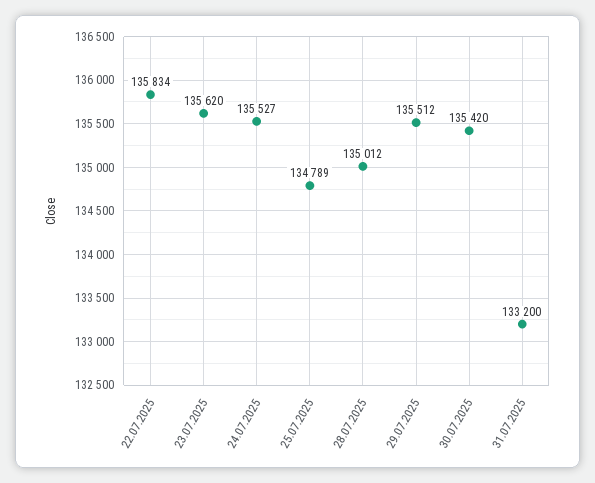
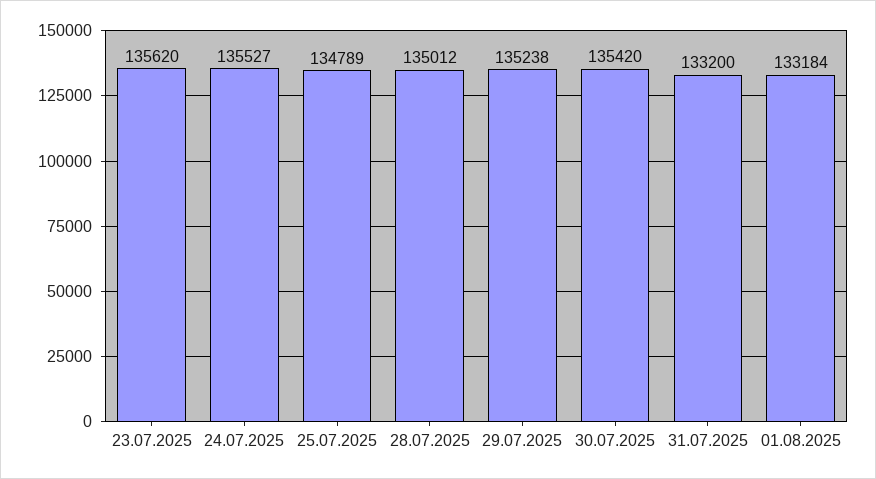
22.07.2025: 135834 -> none
29.07.2025: 135512 -> 135238
01.08.2025: none -> 133184

